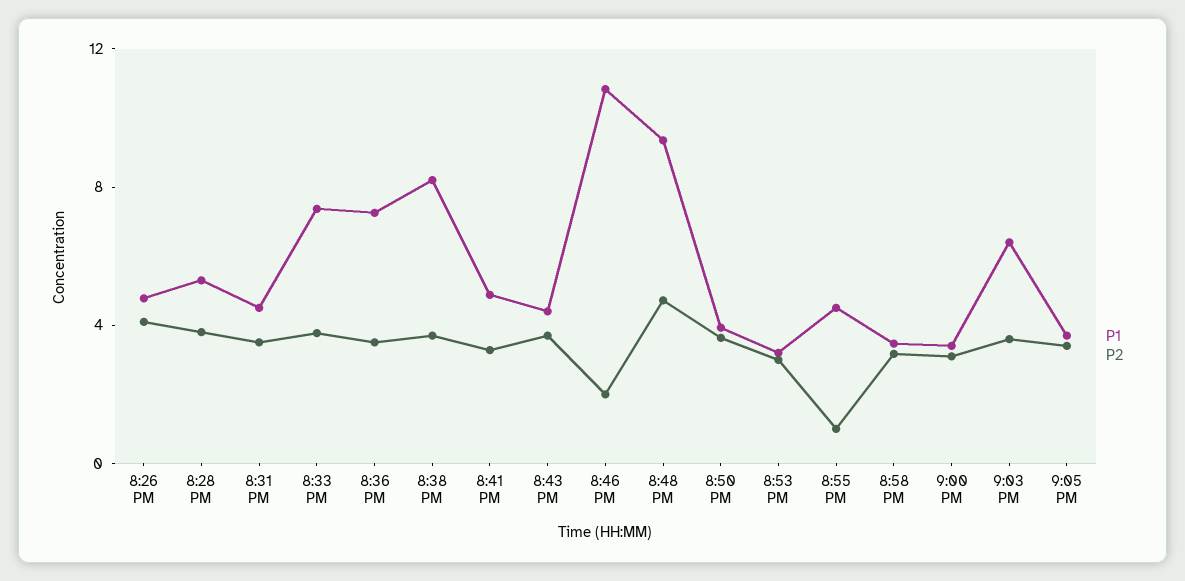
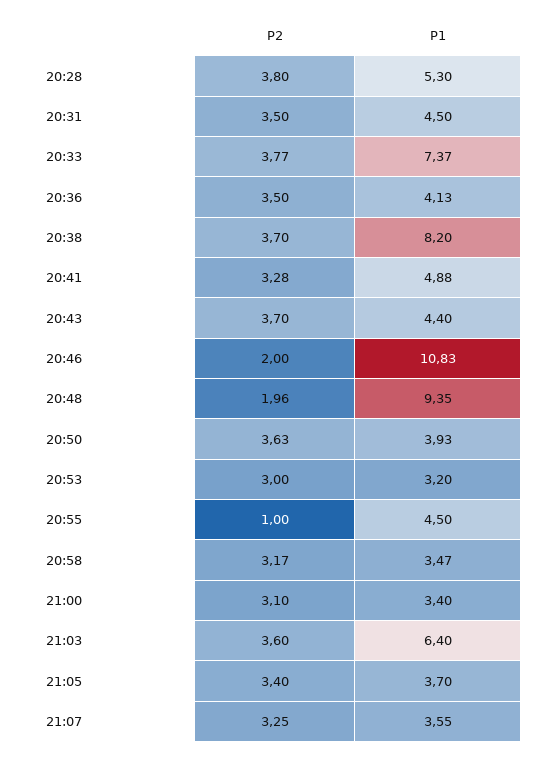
P1, 8:26 PM: 5 -> none
P2, 8:26 PM: 4 -> none
P1, 8:36 PM: 7 -> 4.13
P2, 8:48 PM: 5 -> 1.96
P2, 21:07: none -> 3.25
P1, 21:07: none -> 3.55

